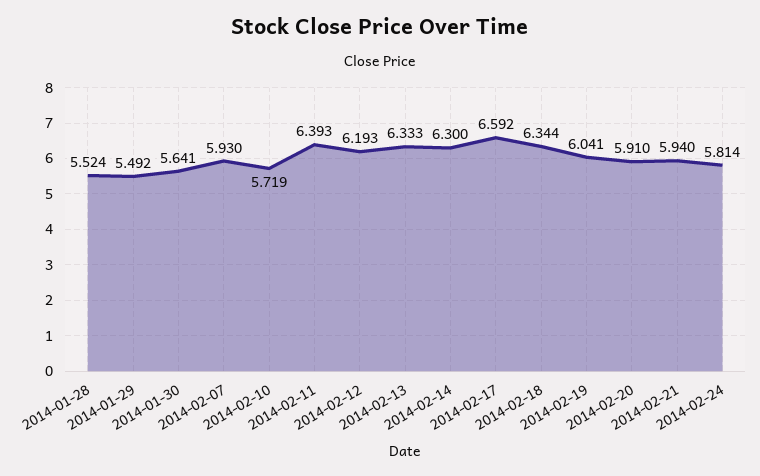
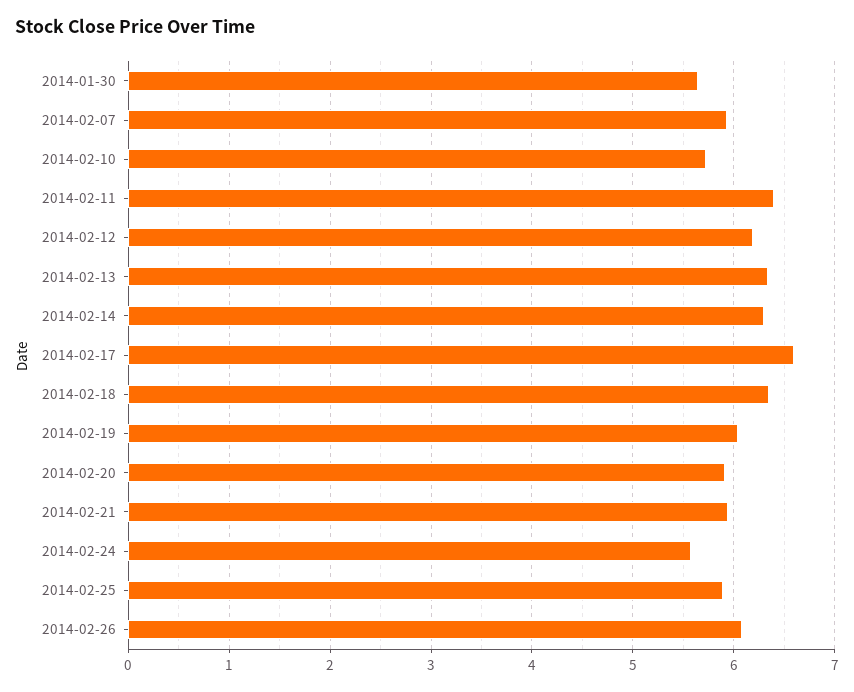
2014-01-28: 5.524 -> none
2014-01-29: 5.492 -> none
2014-02-24: 5.814 -> 5.6
2014-02-25: none -> 5.9
2014-02-26: none -> 6.1

